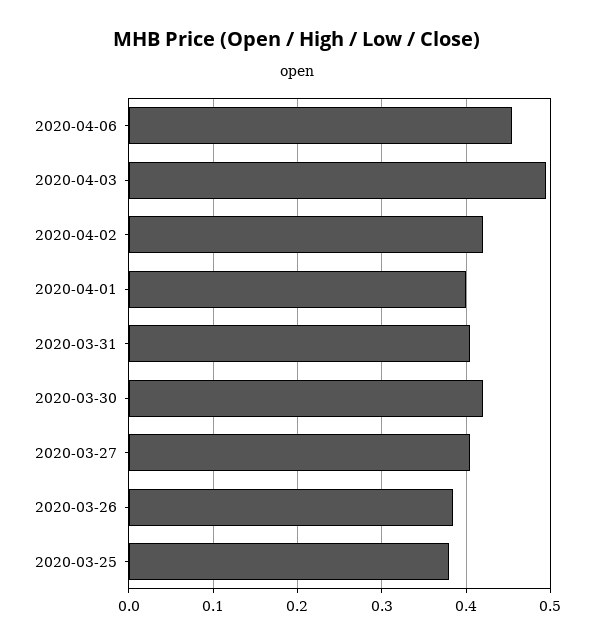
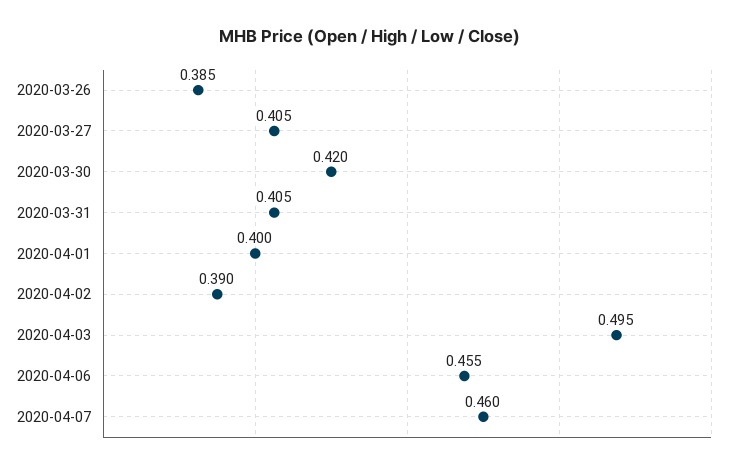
2020-04-02: 0.42 -> 0.39
2020-03-25: 0.38 -> none
2020-04-07: none -> 0.46

